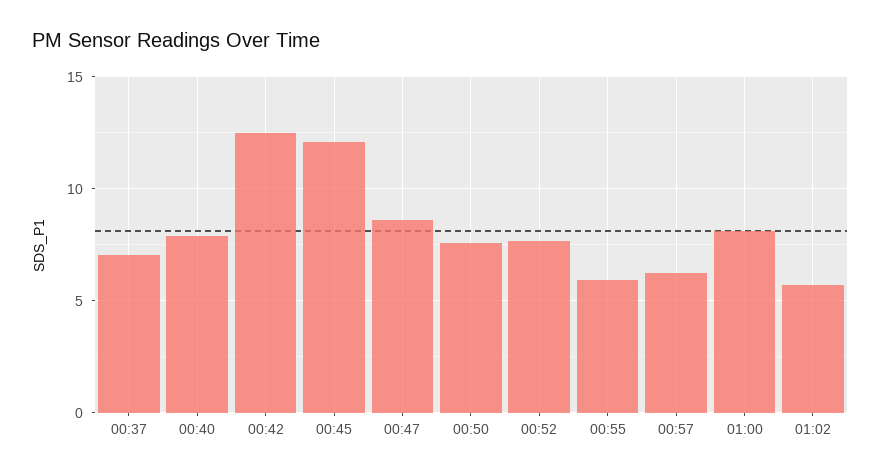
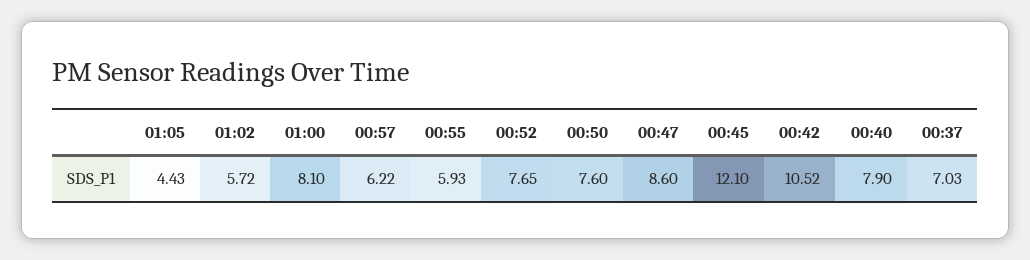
00:42: 12.5 -> 10.52
01:05: none -> 4.43

